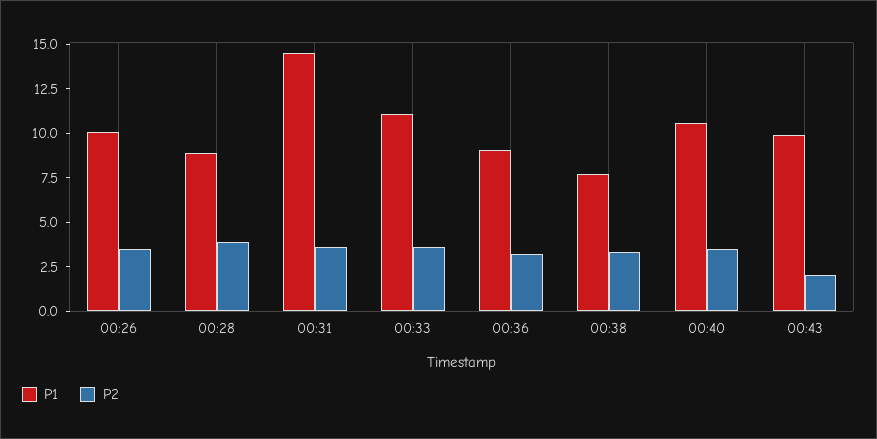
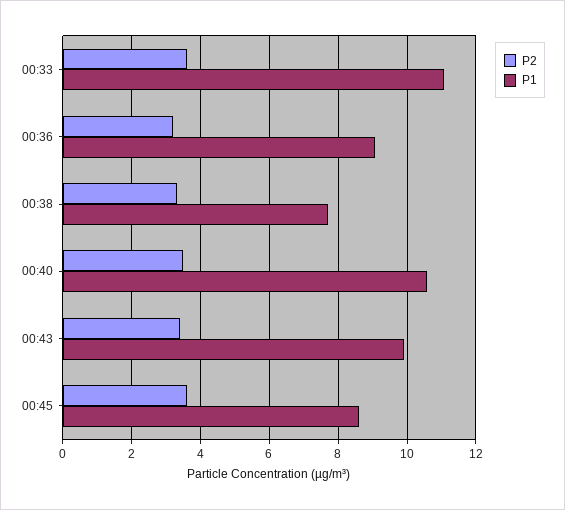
P1, 00:26: 10 -> none
P2, 00:26: 3.5 -> none
P1, 00:28: 9 -> none
P2, 00:28: 4 -> none
P1, 00:31: 14.5 -> none
P2, 00:31: 3.5 -> none
P2, 00:43: 2 -> 3.4
P2, 00:45: none -> 3.6
P1, 00:45: none -> 8.6

